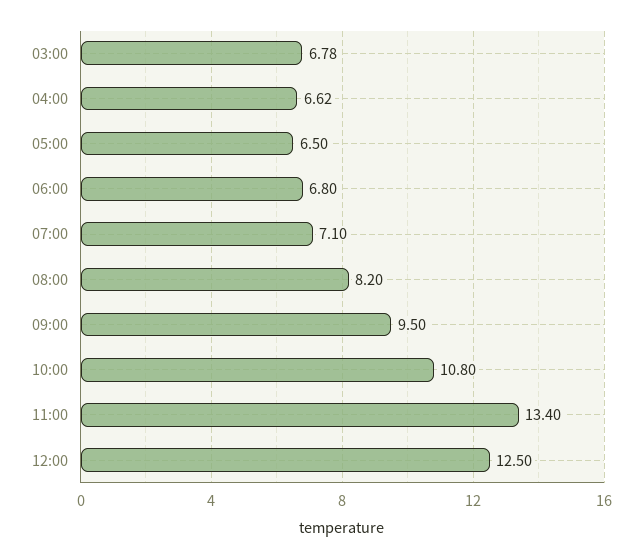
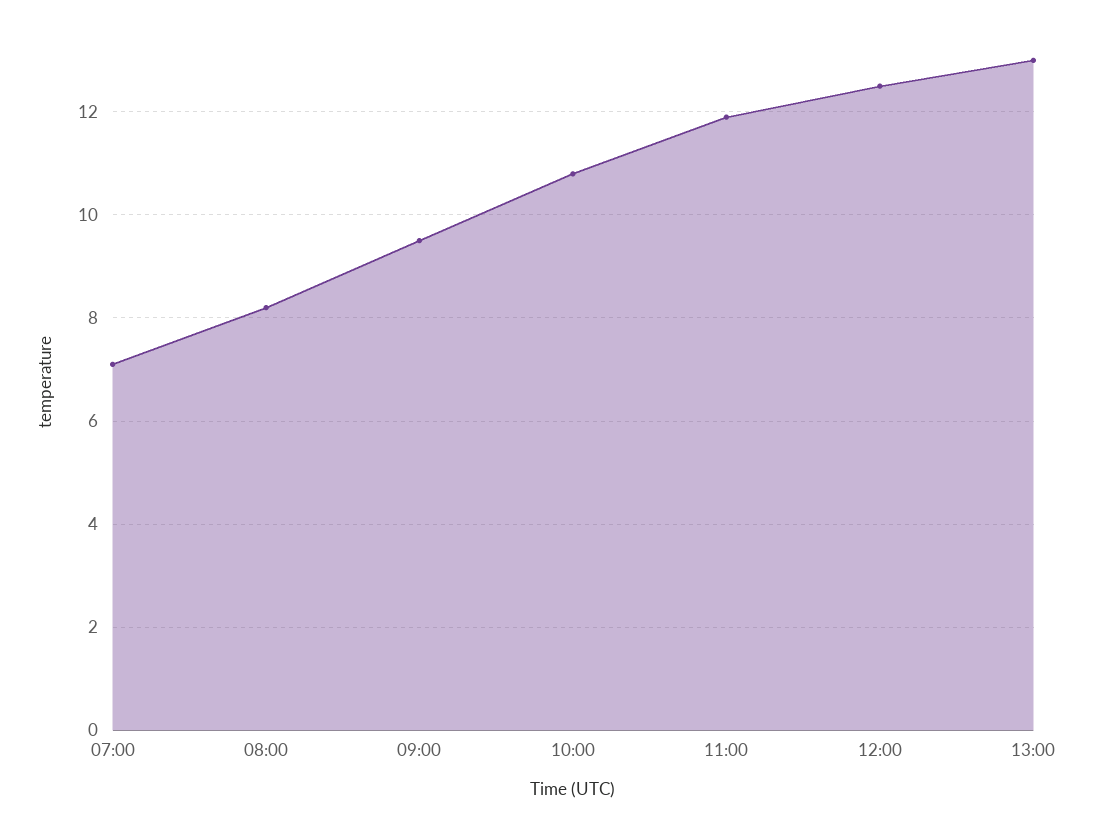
03:00: 6.78 -> none
04:00: 6.62 -> none
05:00: 6.5 -> none
06:00: 6.8 -> none
11:00: 13.4 -> 12
13:00: none -> 13

